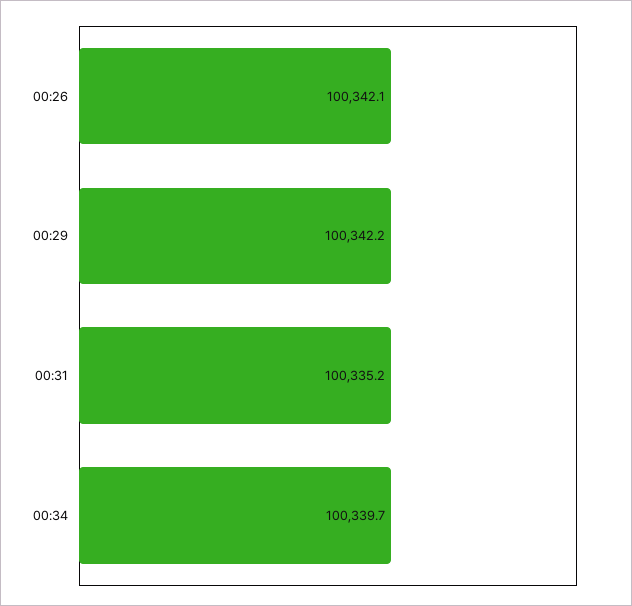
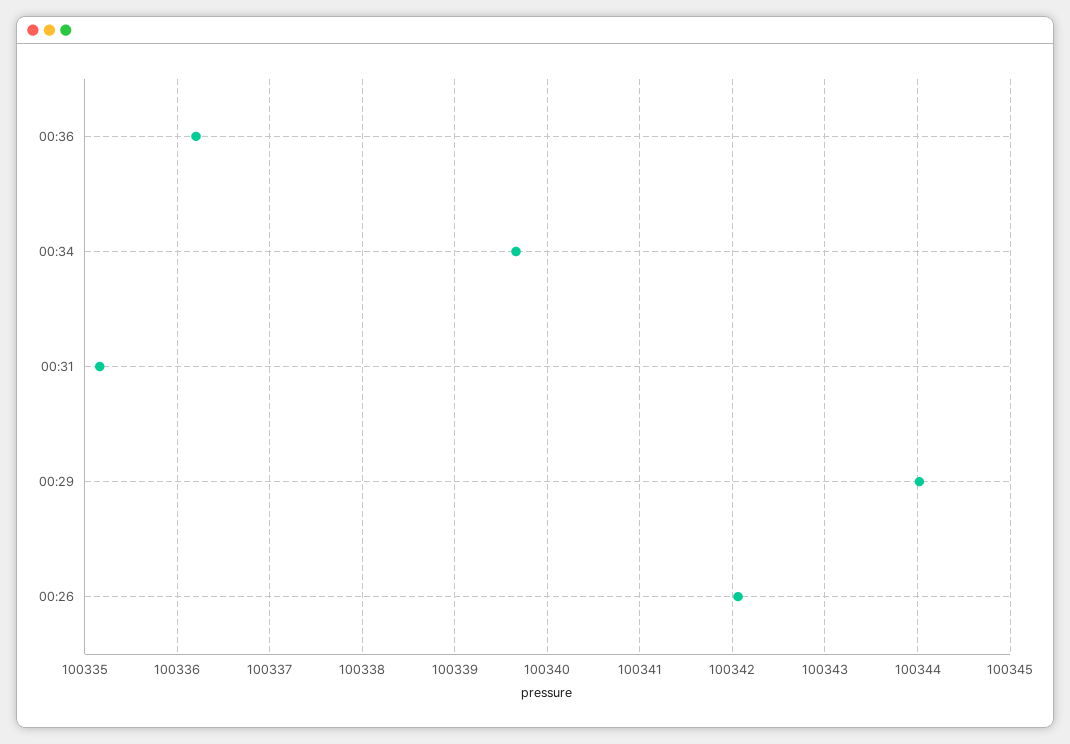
00:29: 100342.2 -> 100344
00:36: none -> 100336.2

